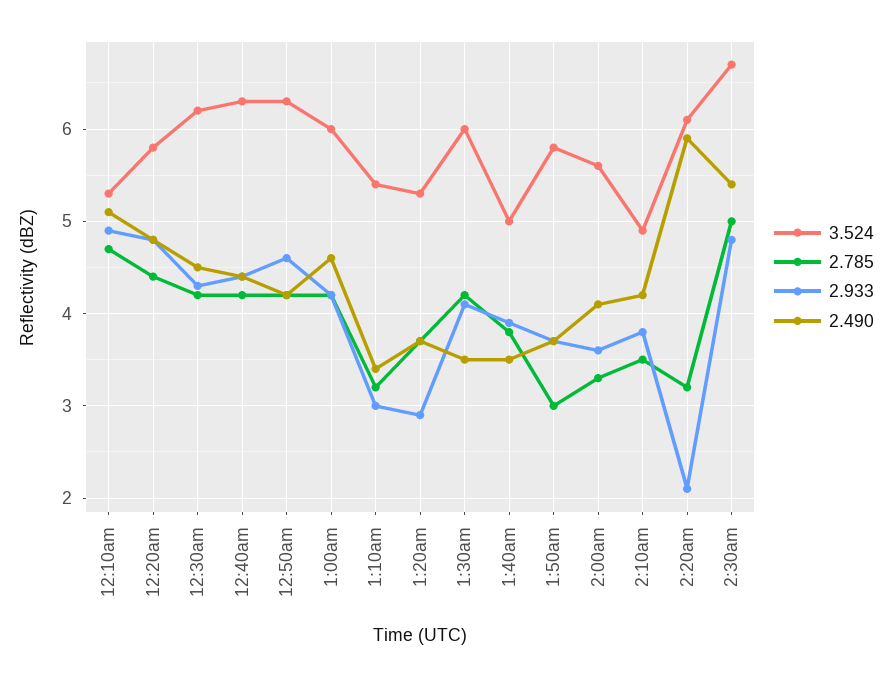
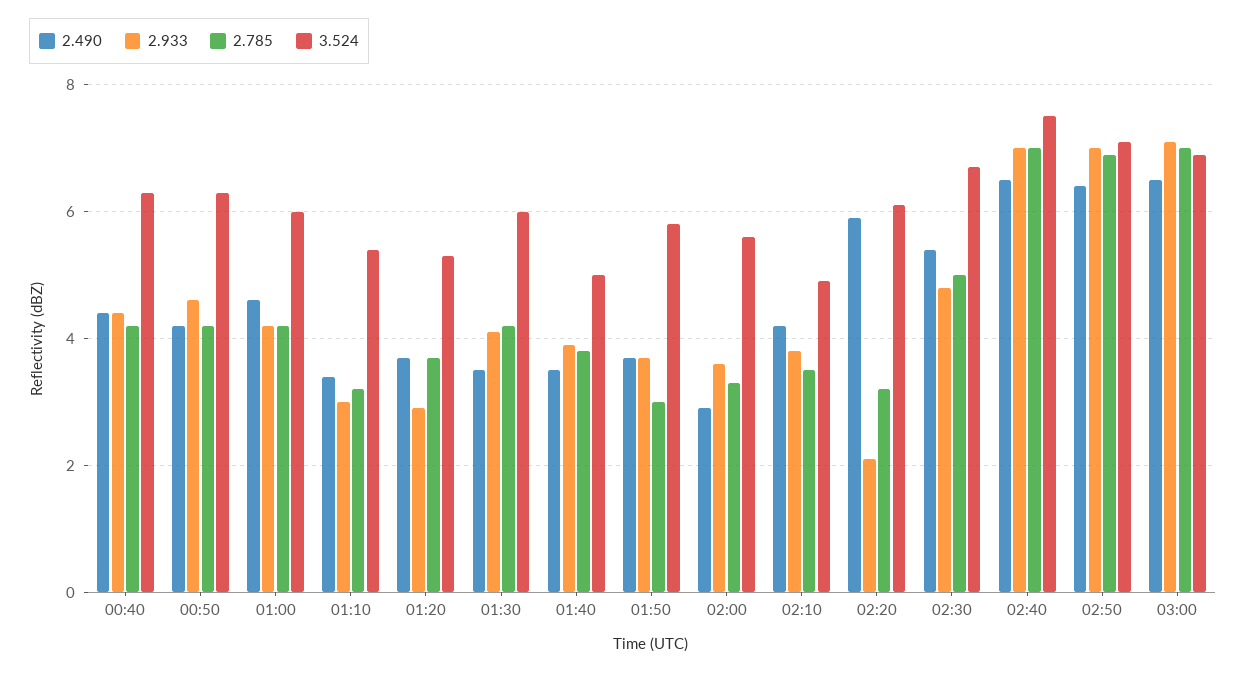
3.524, 12:10am: 5.3 -> none
2.785, 12:10am: 4.7 -> none
2.933, 12:10am: 4.9 -> none
2.490, 12:10am: 5.1 -> none
3.524, 12:20am: 5.8 -> none
2.785, 12:20am: 4.4 -> none
2.933, 12:20am: 4.8 -> none
2.490, 12:20am: 4.8 -> none
3.524, 12:30am: 6.2 -> none
2.785, 12:30am: 4.2 -> none
2.933, 12:30am: 4.3 -> none
2.490, 12:30am: 4.5 -> none
2.490, 2:00am: 4.1 -> 3
2.490, 02:40: none -> 6.5
2.933, 02:40: none -> 7
2.785, 02:40: none -> 7
3.524, 02:40: none -> 7.5
2.490, 02:50: none -> 6.5
2.933, 02:50: none -> 7
2.785, 02:50: none -> 7
3.524, 02:50: none -> 7
2.490, 03:00: none -> 6.5
2.933, 03:00: none -> 7
2.785, 03:00: none -> 7
3.524, 03:00: none -> 7

